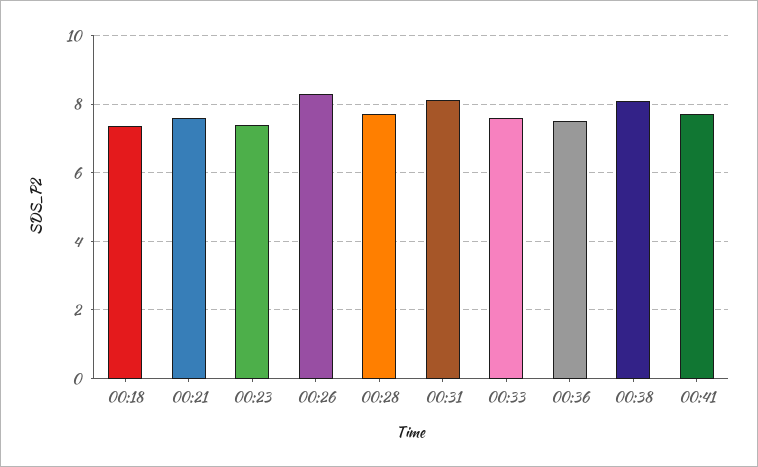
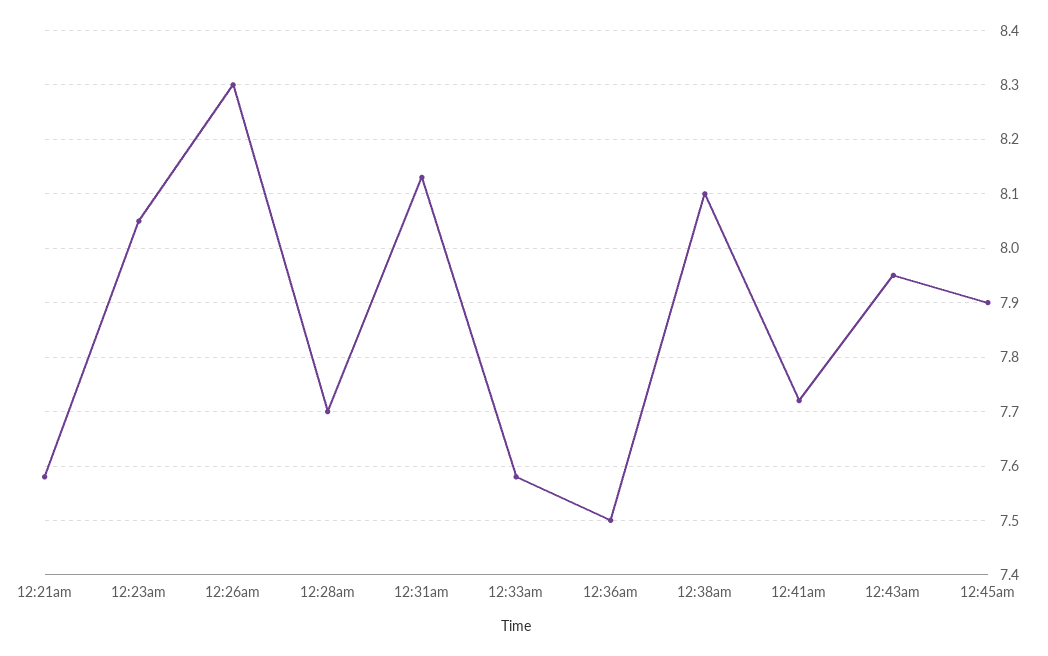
00:18: 7.4 -> none
00:23: 7.4 -> 8.05
12:43am: none -> 7.95
12:45am: none -> 7.9

